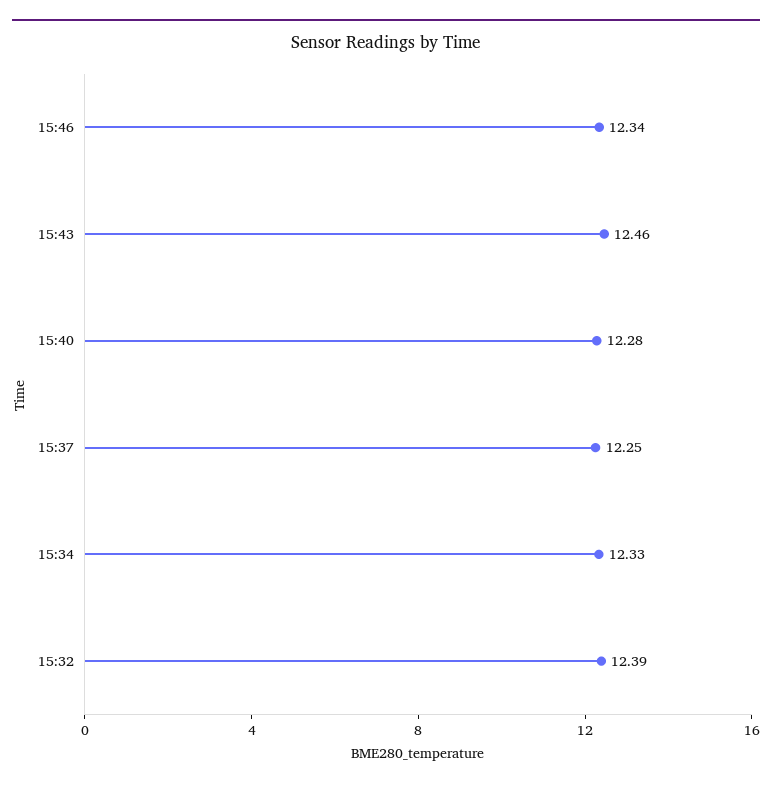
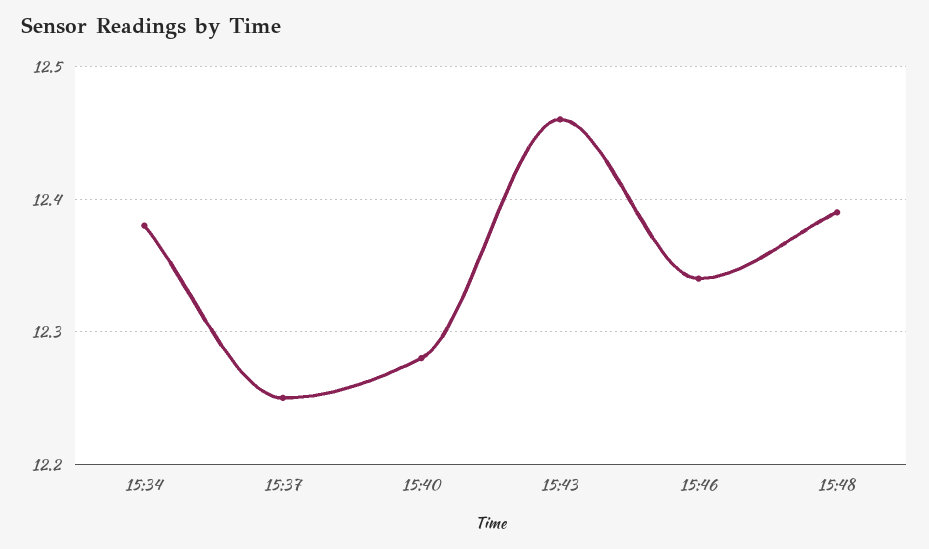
15:34: 12.33 -> 12.38
15:32: 12.39 -> none
15:48: none -> 12.39

